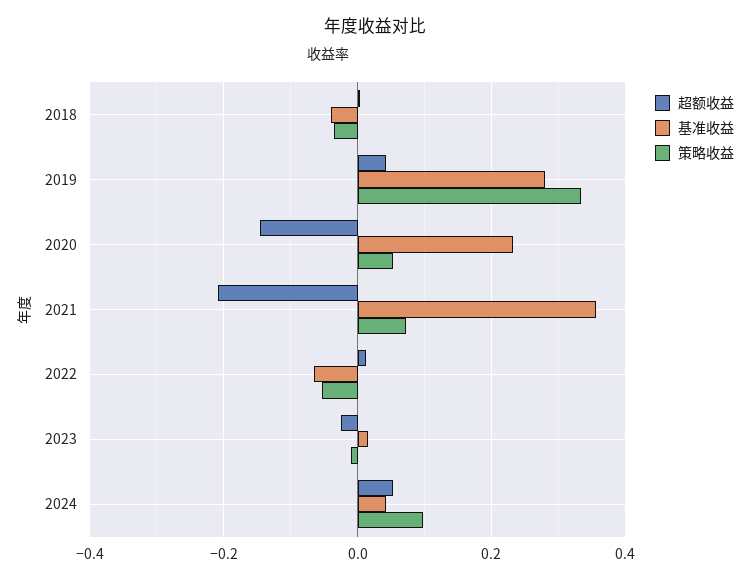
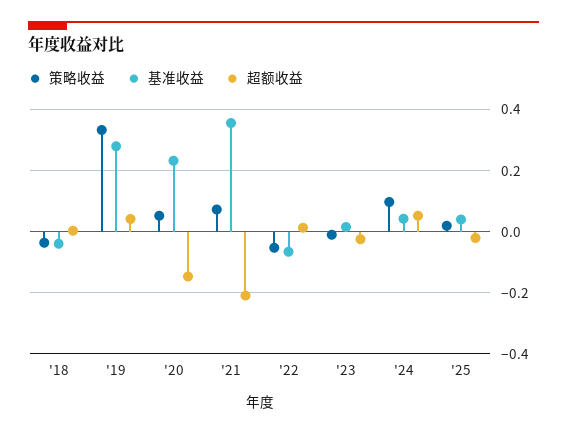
策略收益, '25: none -> 0.02
基准收益, '25: none -> 0.04
超额收益, '25: none -> -0.02

